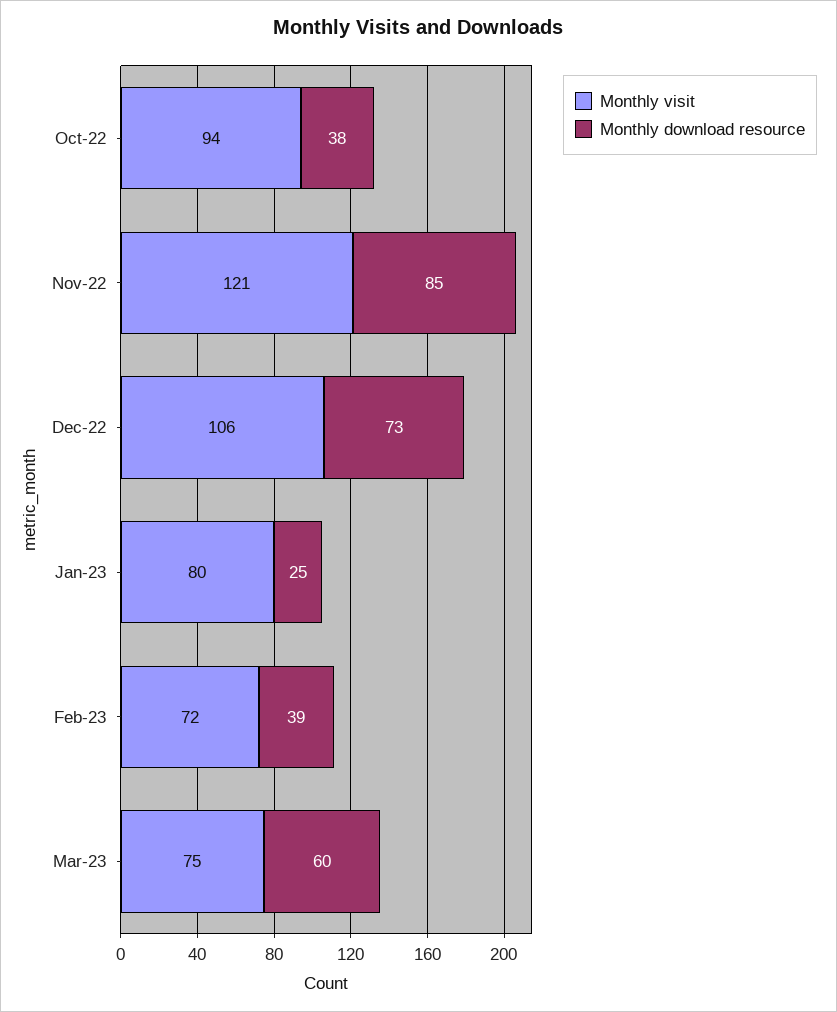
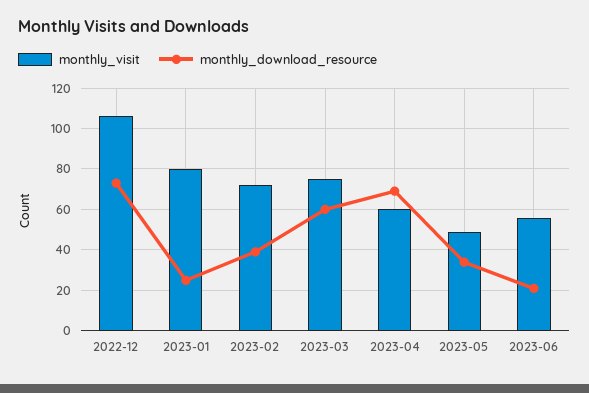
Monthly visit, Oct-22: 94 -> none
Monthly download resource, Oct-22: 38 -> none
Monthly visit, Nov-22: 121 -> none
Monthly download resource, Nov-22: 85 -> none
Monthly visit, 2023-04: none -> 60
Monthly download resource, 2023-04: none -> 70
Monthly visit, 2023-05: none -> 50
Monthly download resource, 2023-05: none -> 35
Monthly visit, 2023-06: none -> 55
Monthly download resource, 2023-06: none -> 20

